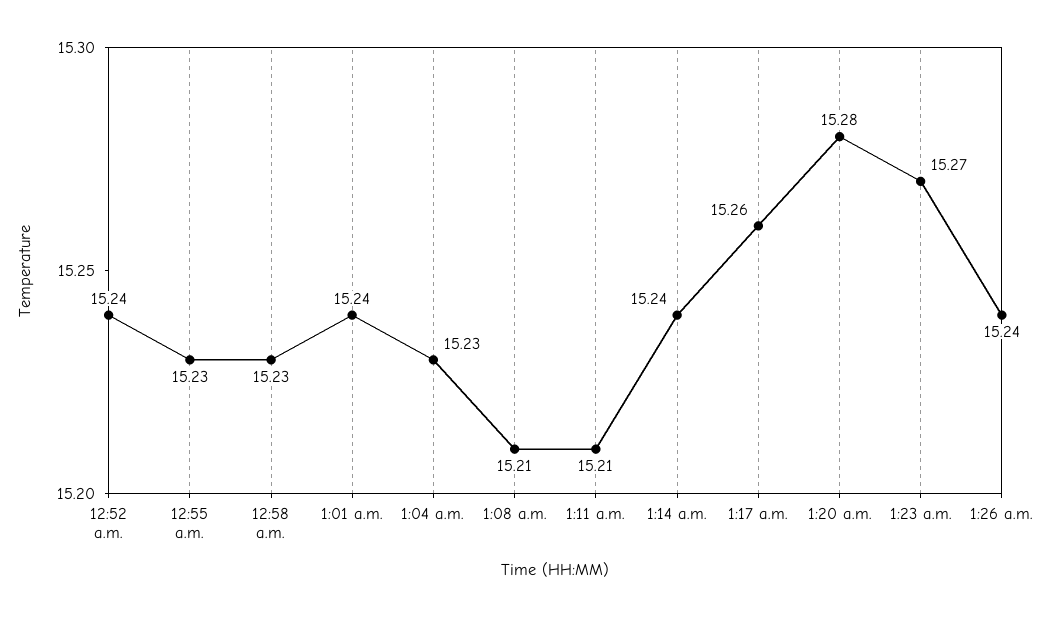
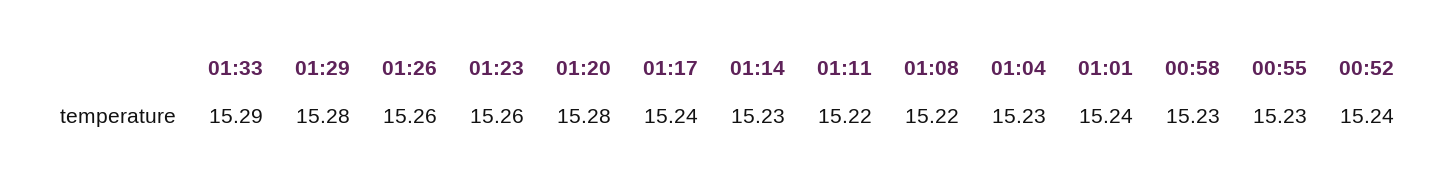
1:08 a.m.: 15.21 -> 15.22
1:11 a.m.: 15.21 -> 15.22
1:14 a.m.: 15.24 -> 15.23
1:17 a.m.: 15.26 -> 15.24
1:23 a.m.: 15.27 -> 15.26
1:26 a.m.: 15.24 -> 15.26
01:33: none -> 15.29
01:29: none -> 15.28

